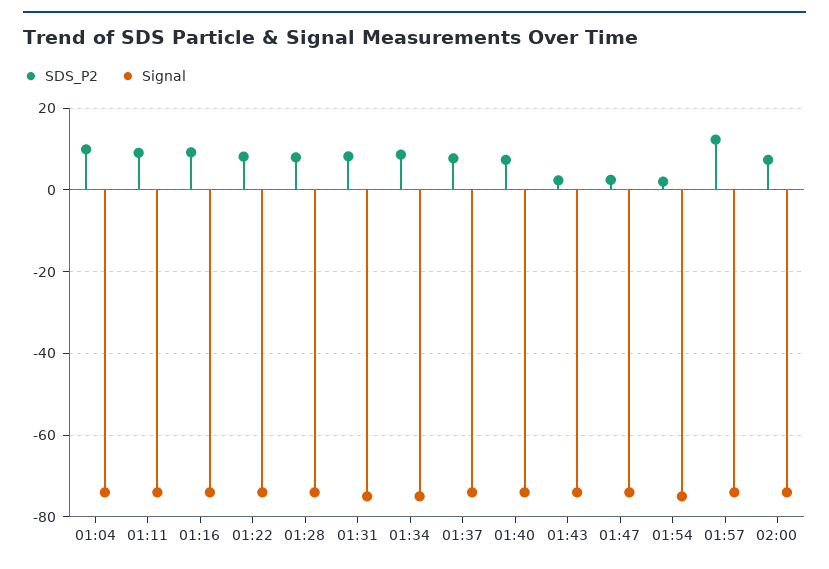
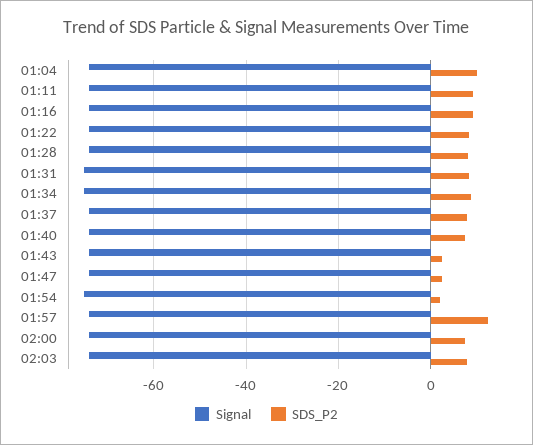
Signal, 02:03: none -> -74
SDS_P2, 02:03: none -> 8

